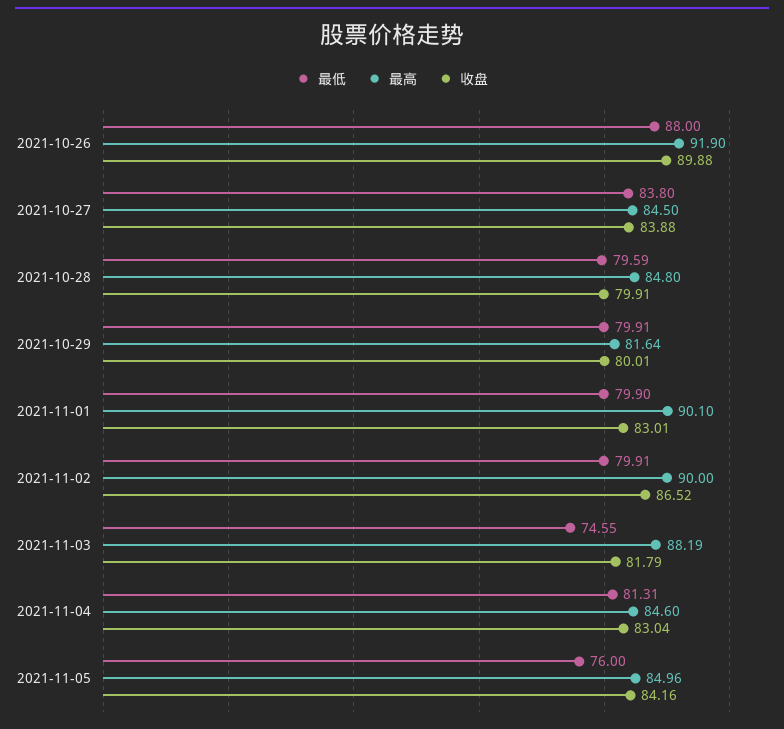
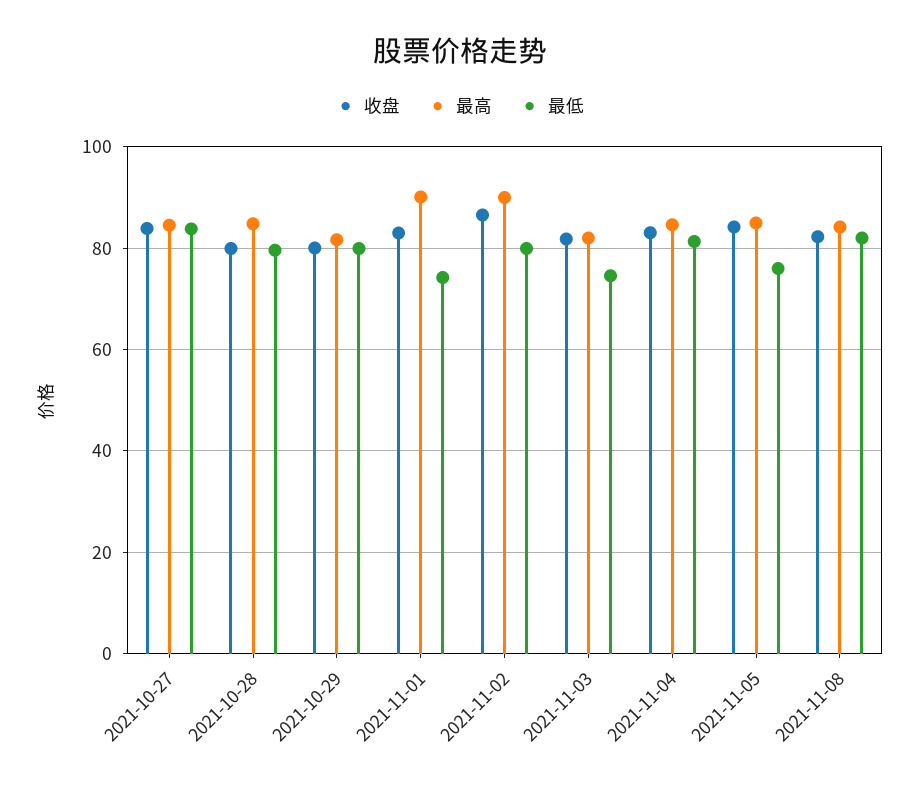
最低, 2021-10-26: 88 -> none
最高, 2021-10-26: 91.9 -> none
收盘, 2021-10-26: 89.88 -> none
最低, 2021-11-01: 79.9 -> 74
最高, 2021-11-03: 88.19 -> 82
收盘, 2021-11-08: none -> 82
最高, 2021-11-08: none -> 84
最低, 2021-11-08: none -> 82

